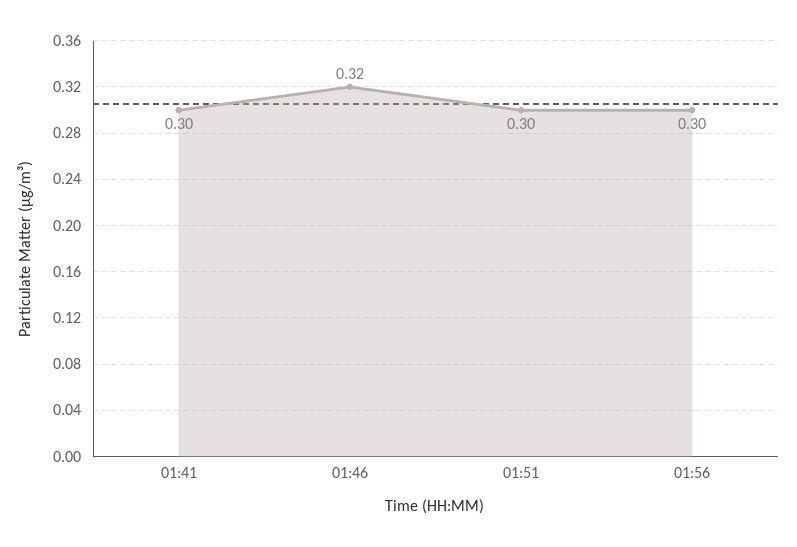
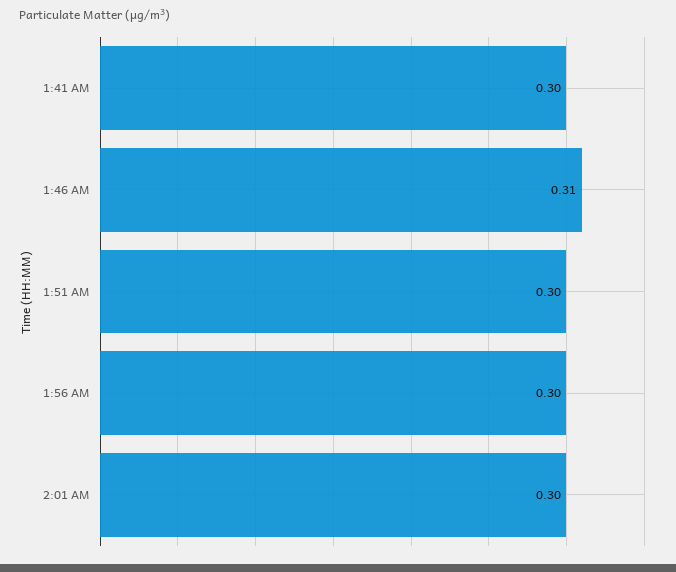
01:46: 0.32 -> 0.31
2:01 AM: none -> 0.3

